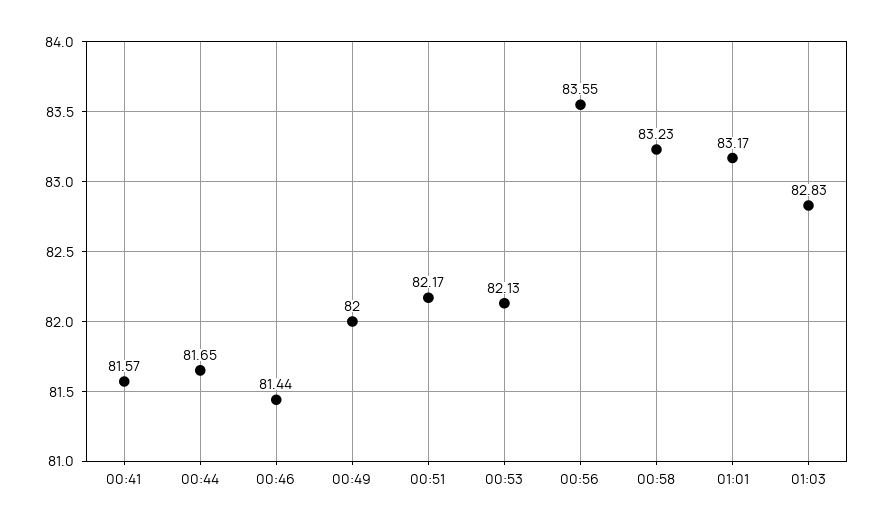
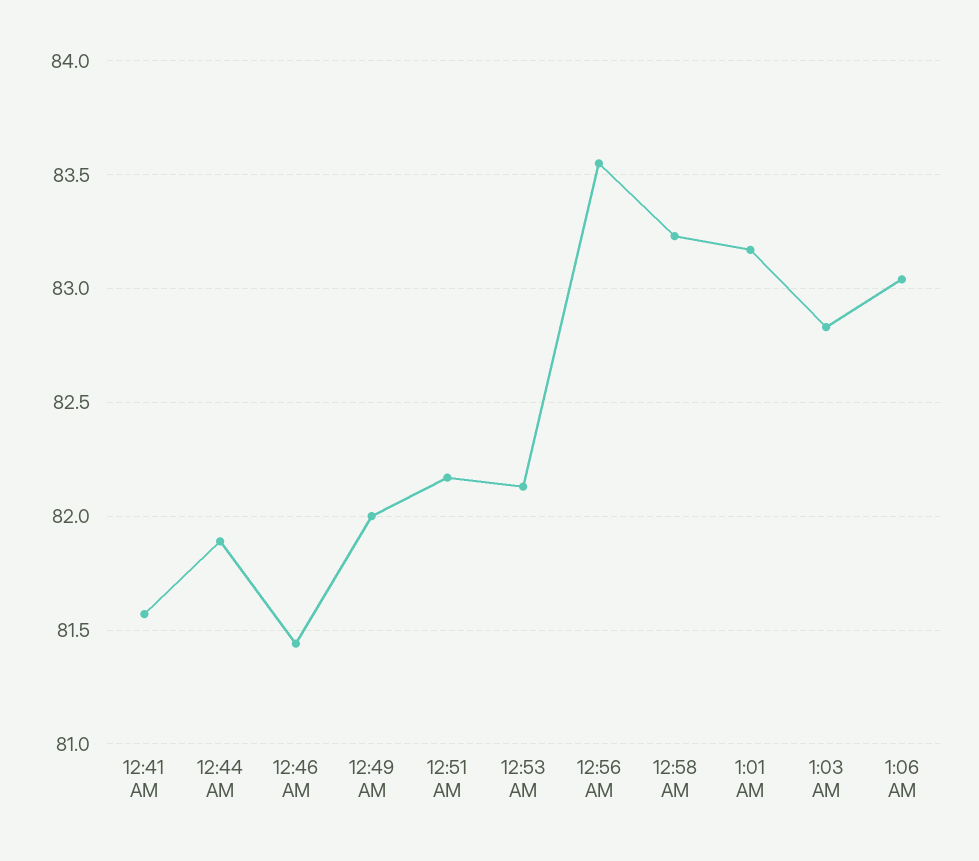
00:44: 81.65 -> 81.9
1:06 AM: none -> 83.05

